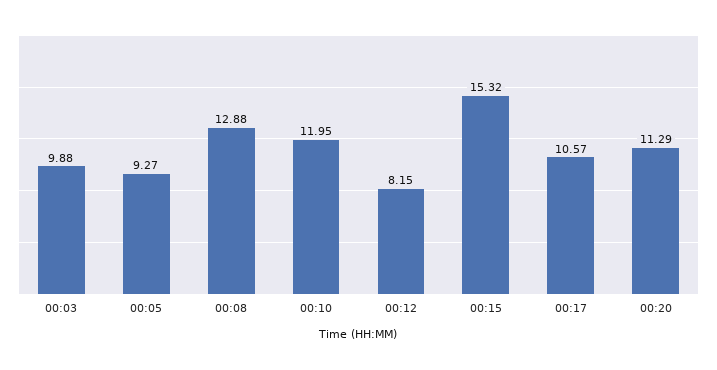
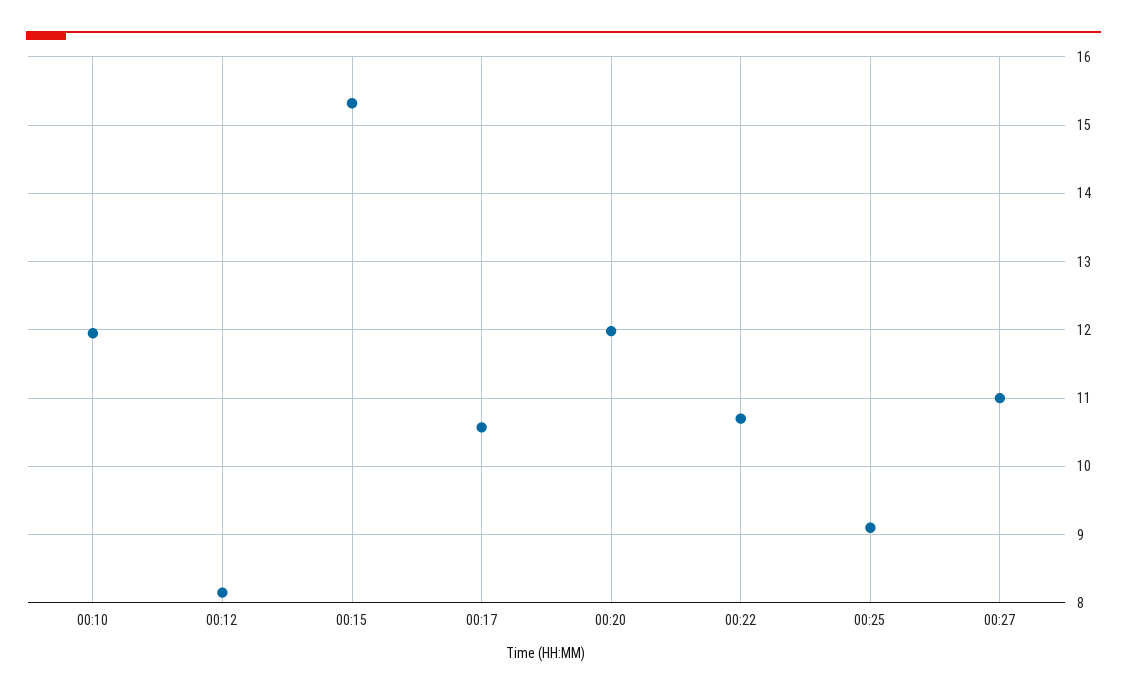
00:03: 9.88 -> none
00:05: 9.27 -> none
00:08: 12.88 -> none
00:20: 11.29 -> 12
00:22: none -> 10.7
00:25: none -> 9.1
00:27: none -> 11

